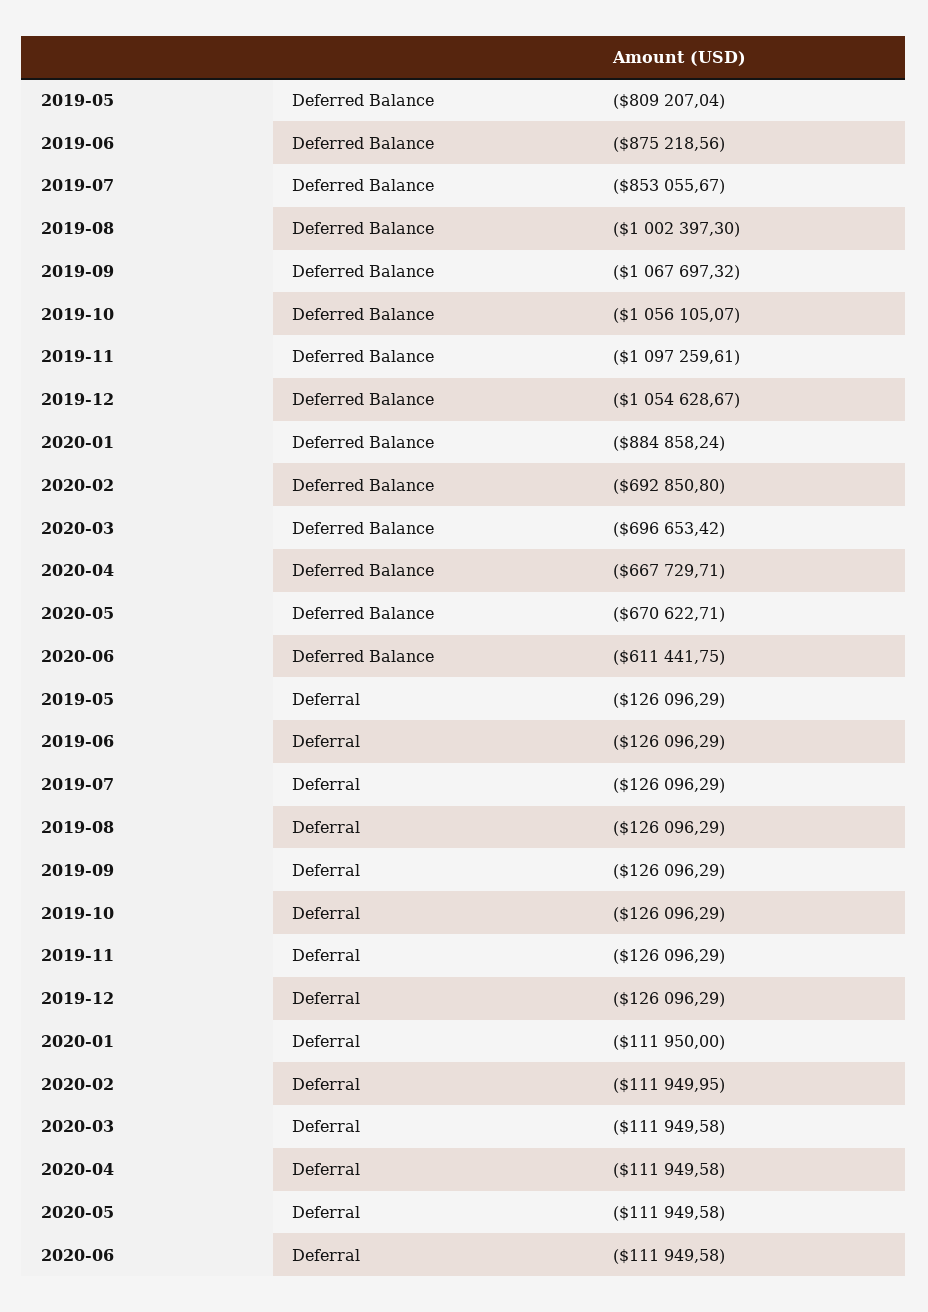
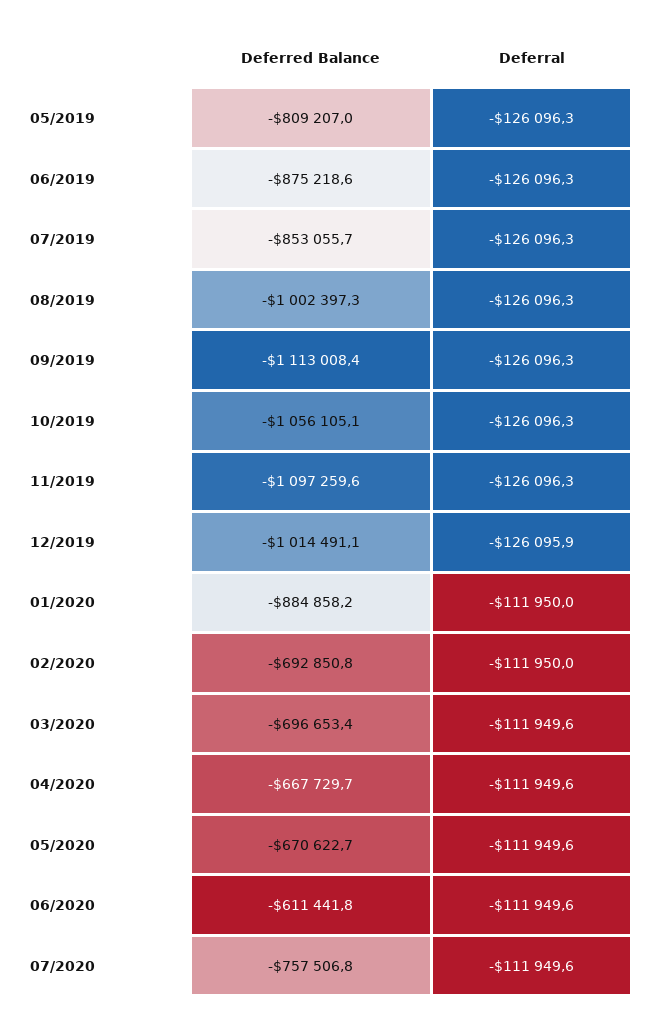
2019-09, Deferred Balance: -1067697.32 -> -1113008.4
2019-12, Deferred Balance: -1054628.67 -> -1014491.1
2019-12, Deferral: -126096.29 -> -126095.9
07/2020, Deferred Balance: none -> -757506.8
07/2020, Deferral: none -> -111949.6

